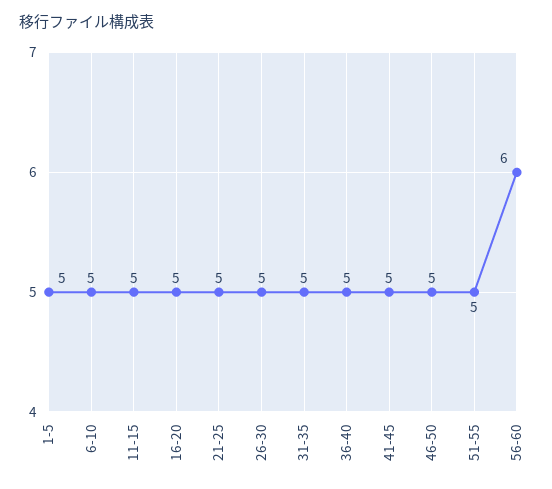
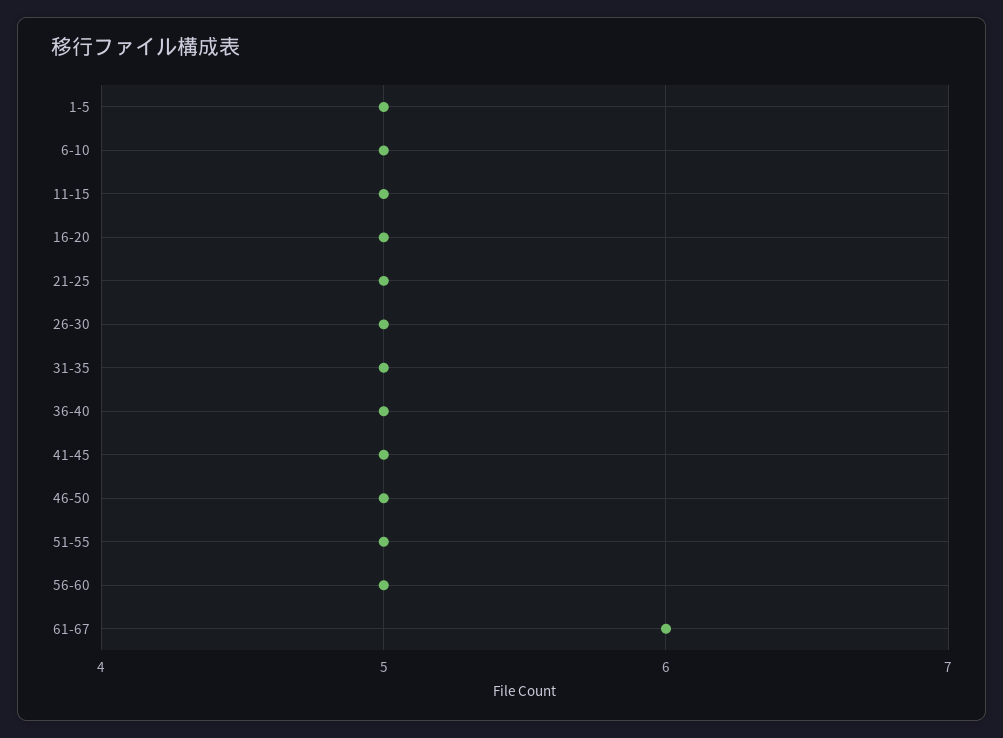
56-60: 6 -> 5
61-67: none -> 6

